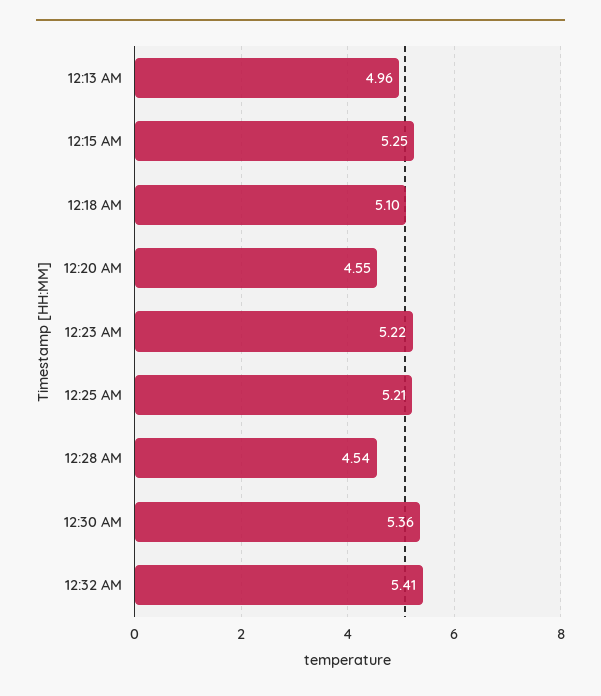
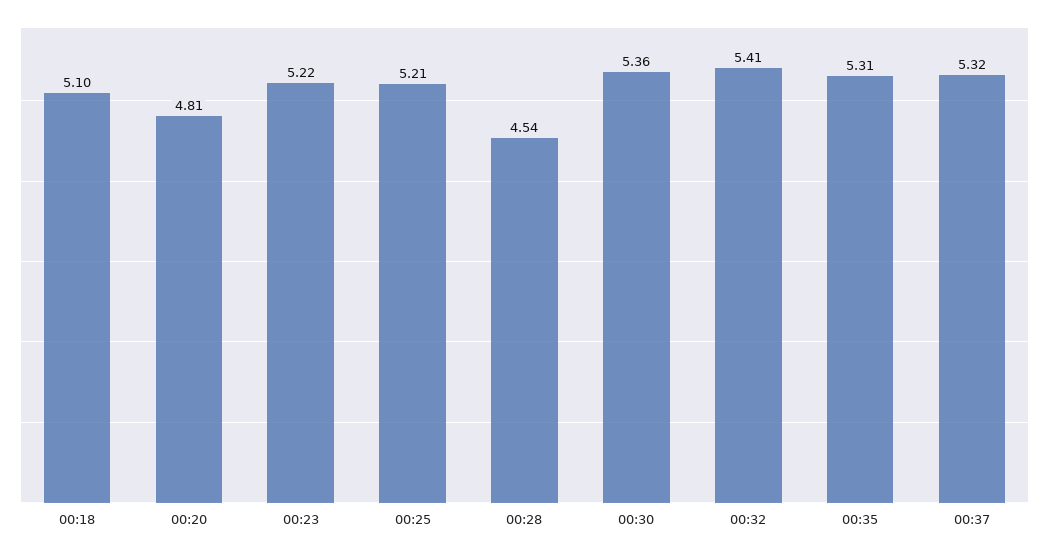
12:13 AM: 4.96 -> none
12:15 AM: 5.25 -> none
12:20 AM: 4.55 -> 4.81
00:35: none -> 5.31
00:37: none -> 5.32

